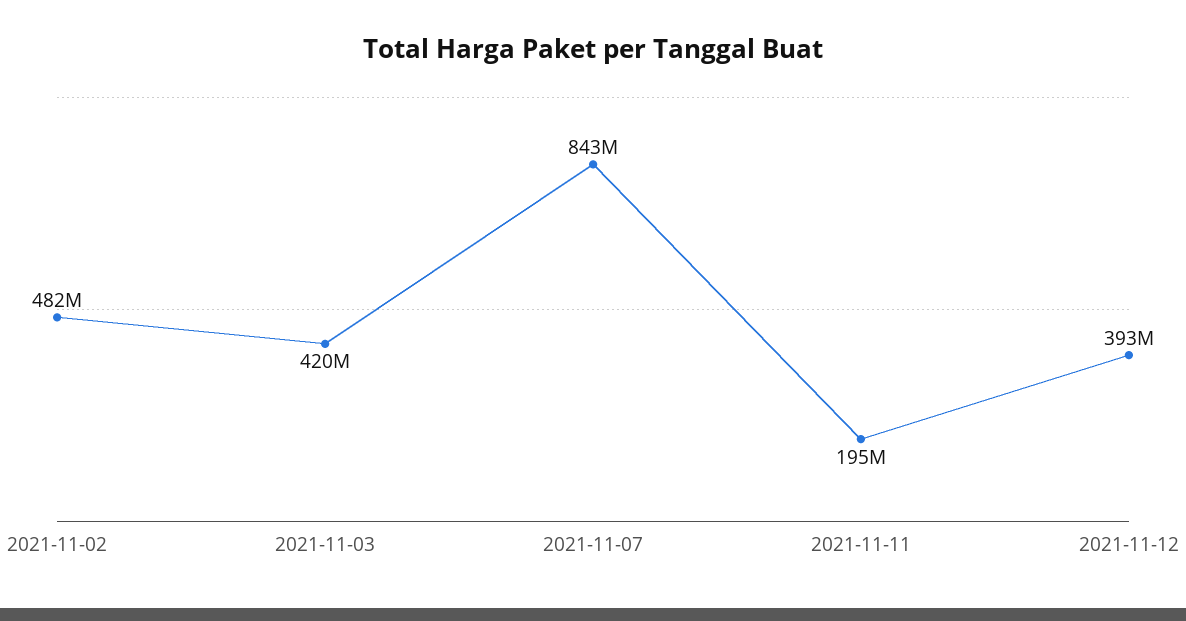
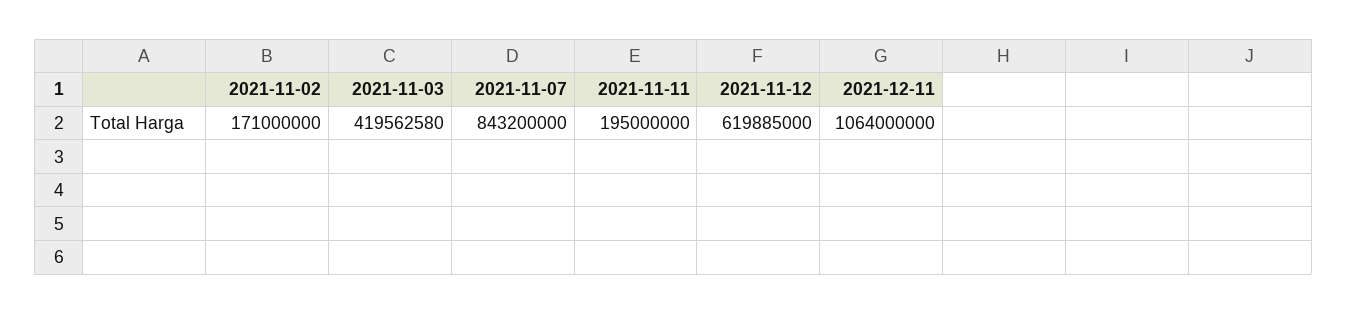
2021-11-02: 482000000 -> 171000000
2021-11-12: 393000000 -> 619885000
2021-12-11: none -> 1064000000

